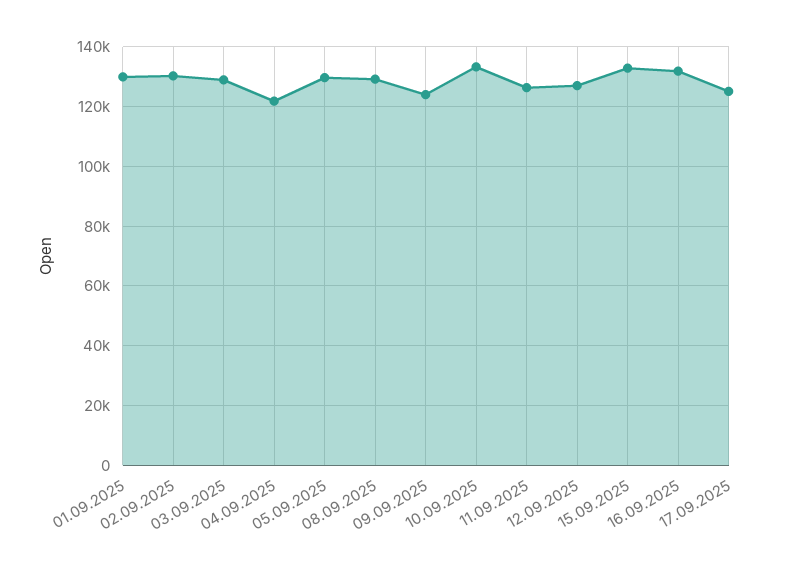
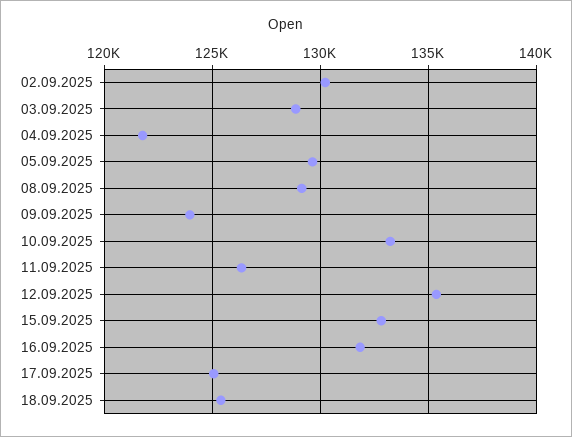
01.09.2025: 130000 -> none
12.09.2025: 127500 -> 135500
18.09.2025: none -> 125500

